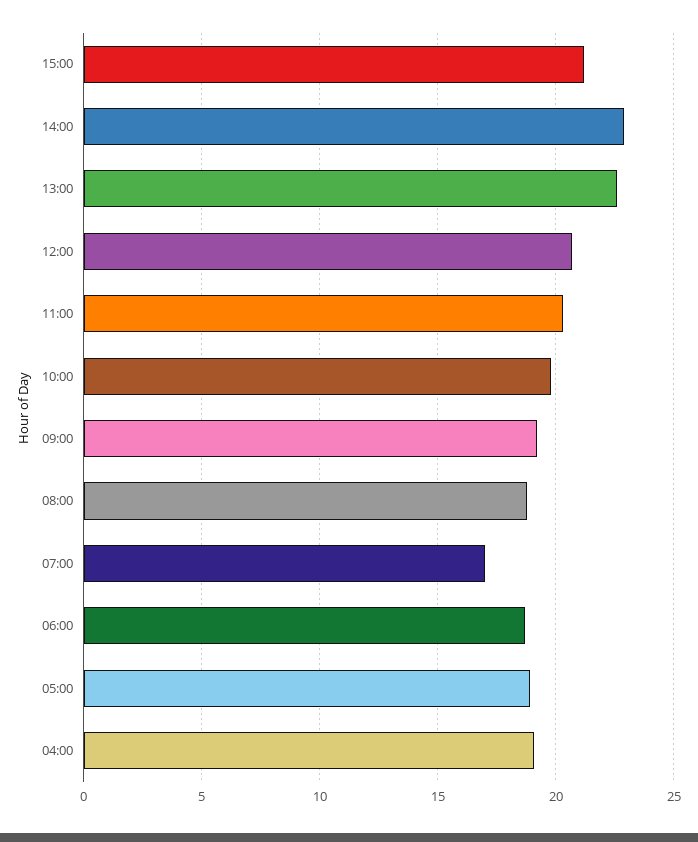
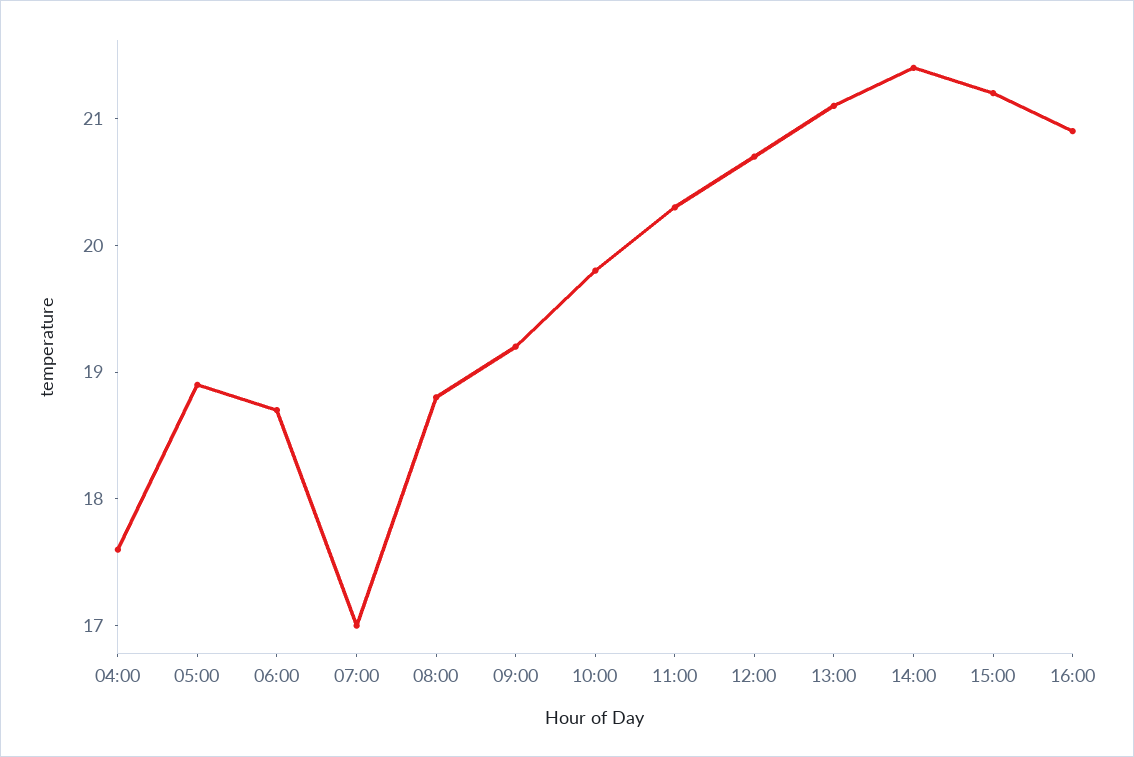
14:00: 23 -> 21.4
13:00: 22.5 -> 21.1
04:00: 19 -> 17.6
16:00: none -> 20.9

